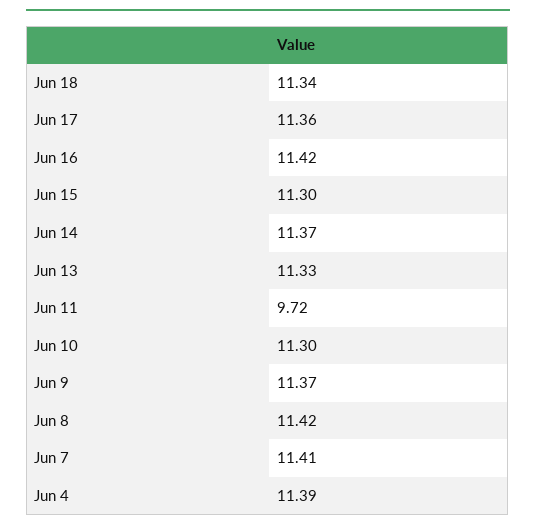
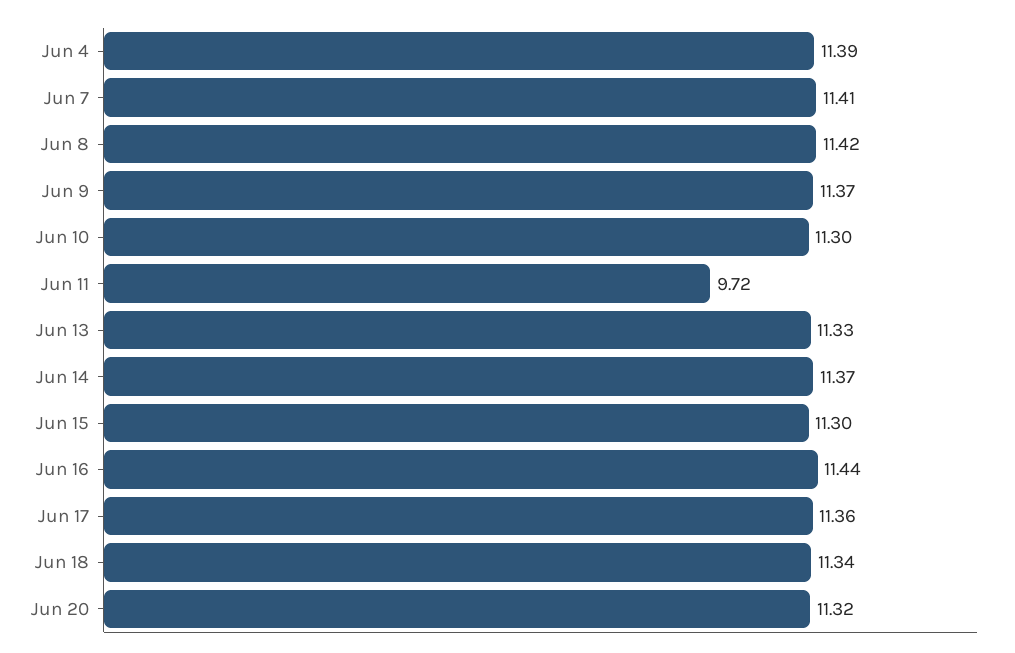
Jun 16: 11.42 -> 11.44
Jun 20: none -> 11.32

